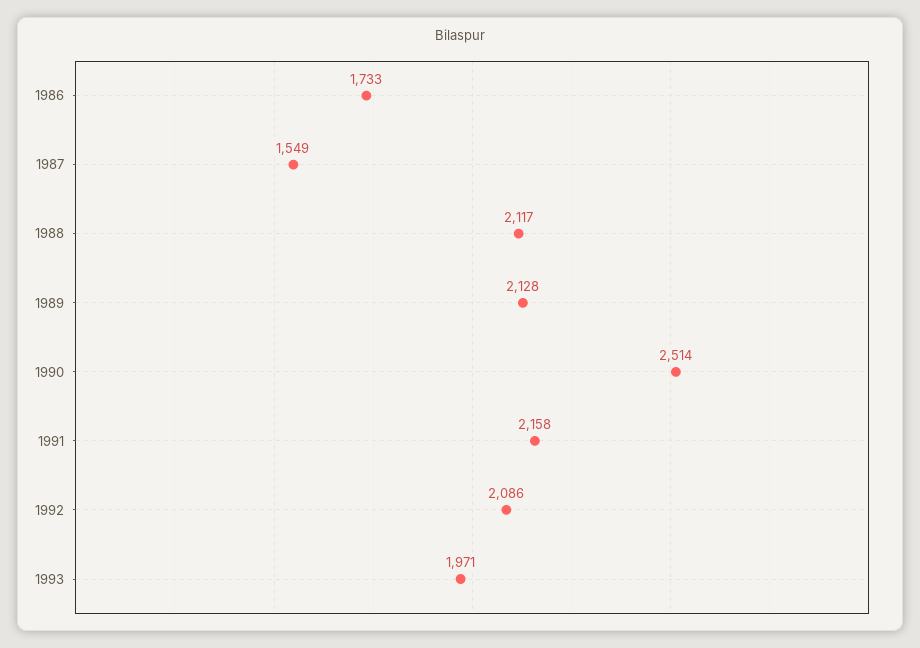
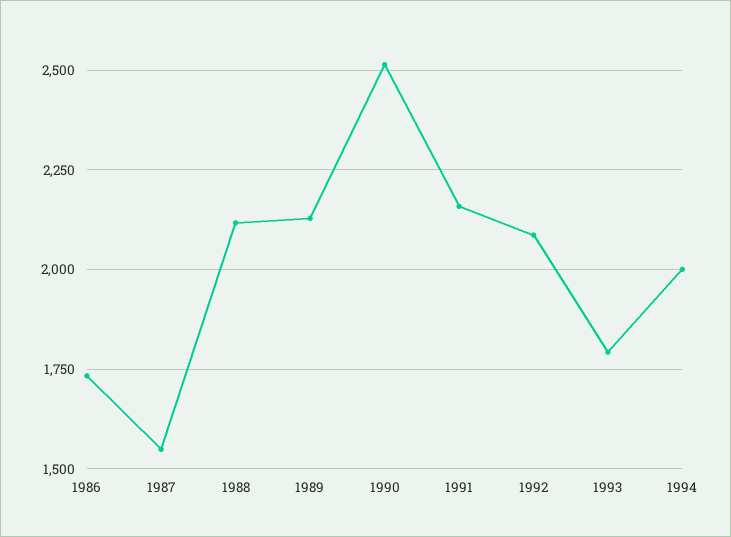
1993: 1971 -> 1800
1994: none -> 2000

